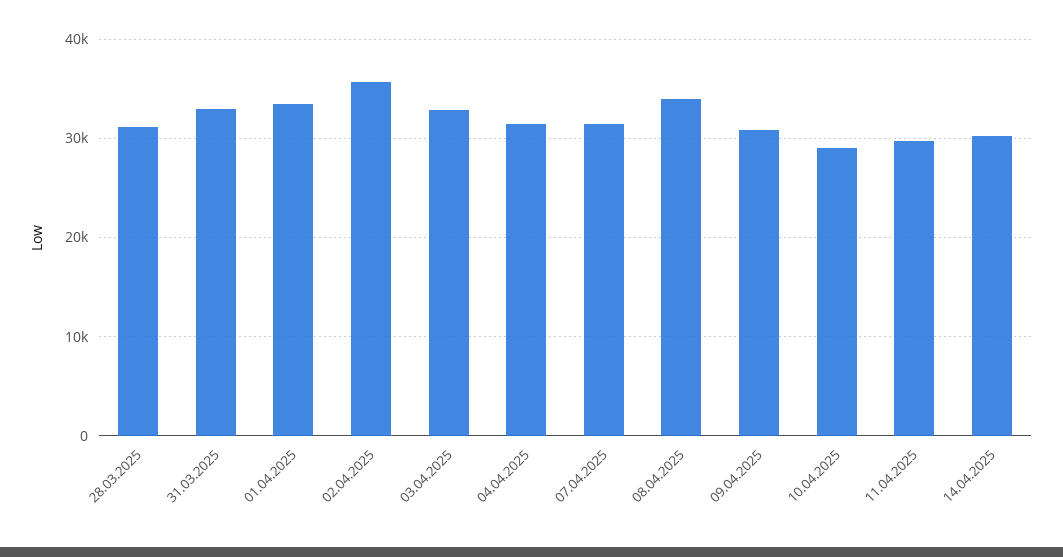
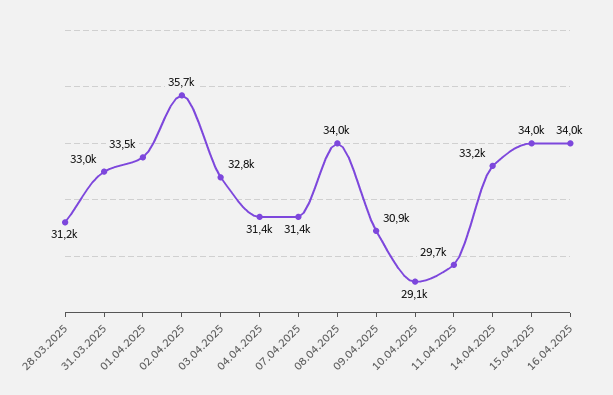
14.04.2025: 30000 -> 33200
15.04.2025: none -> 34000
16.04.2025: none -> 34000

